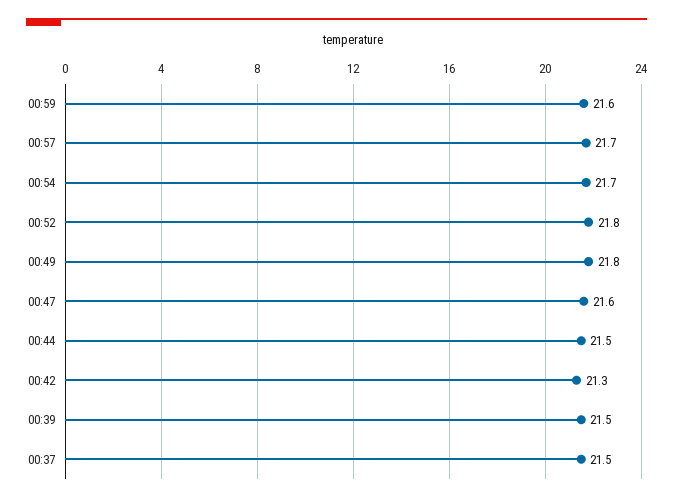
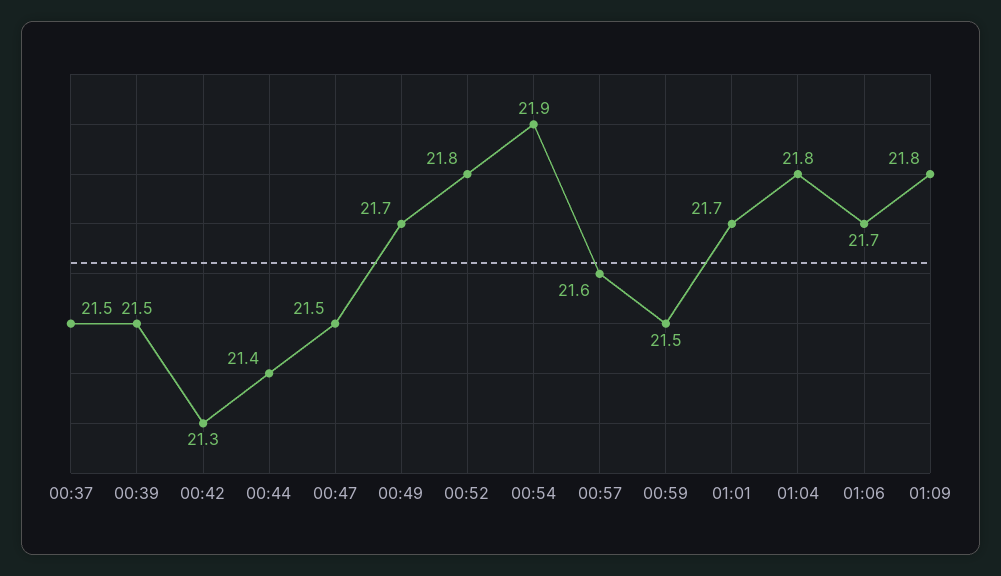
00:59: 21.6 -> 21.5
00:57: 21.7 -> 21.6
00:54: 21.7 -> 21.9
00:49: 21.8 -> 21.7
00:47: 21.6 -> 21.5
00:44: 21.5 -> 21.4
01:01: none -> 21.7
01:04: none -> 21.8
01:06: none -> 21.7
01:09: none -> 21.8

